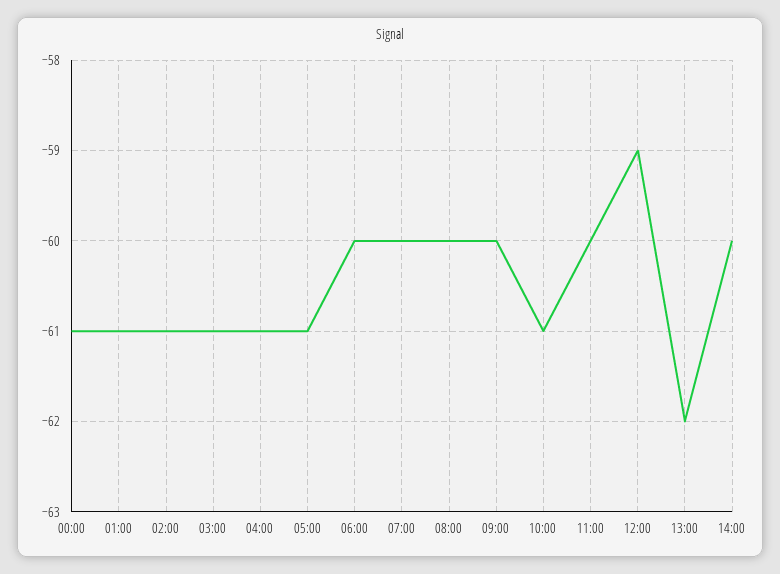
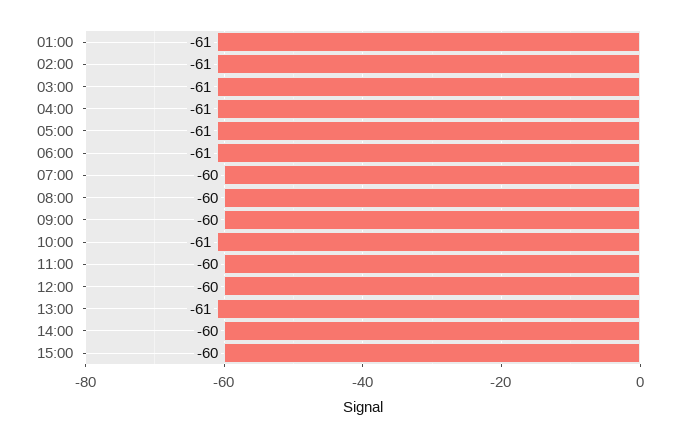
00:00: -61 -> none
06:00: -60 -> -61
12:00: -59 -> -60
13:00: -62 -> -61
15:00: none -> -60

